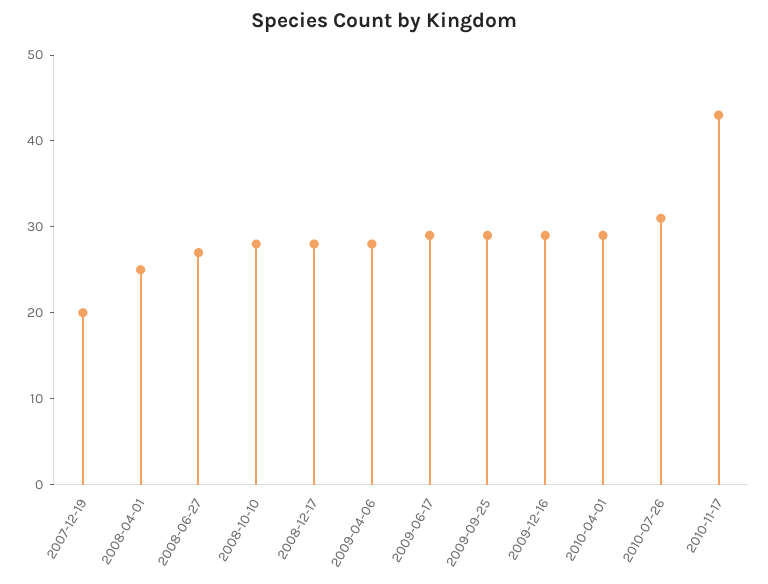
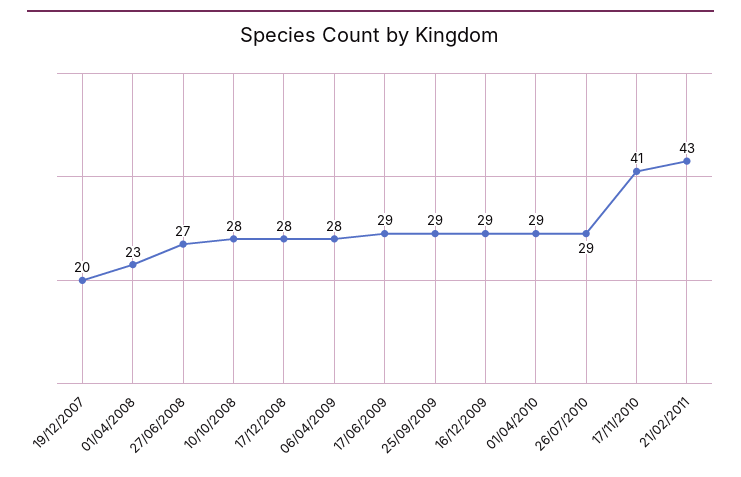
2008-04-01: 25 -> 23
2010-07-26: 31 -> 29
2010-11-17: 43 -> 41
21/02/2011: none -> 43

